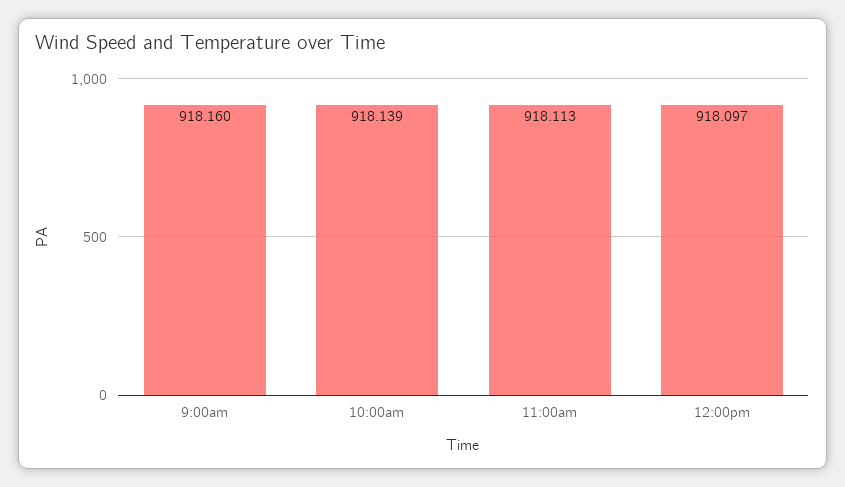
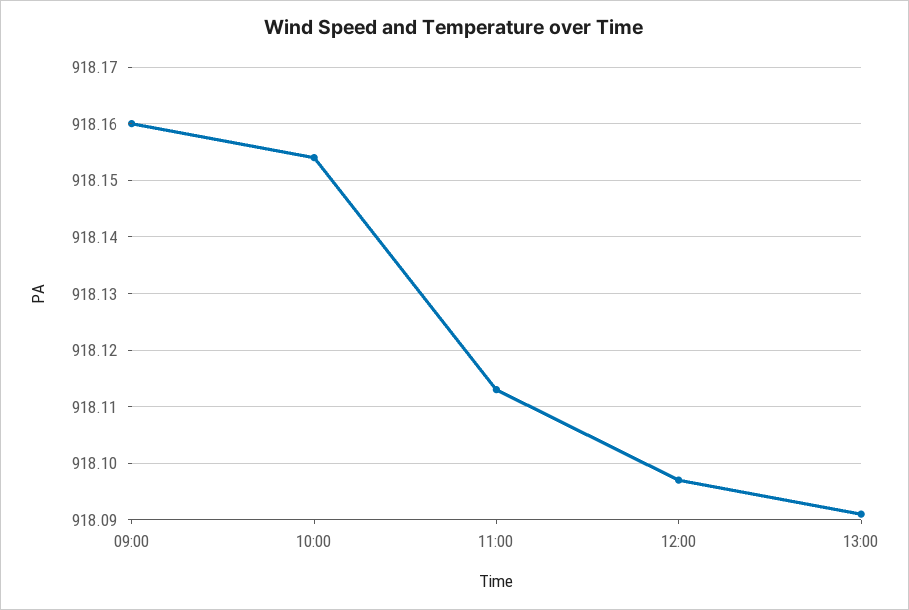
10:00am: 918.139 -> 918.155
13:00: none -> 918.09

